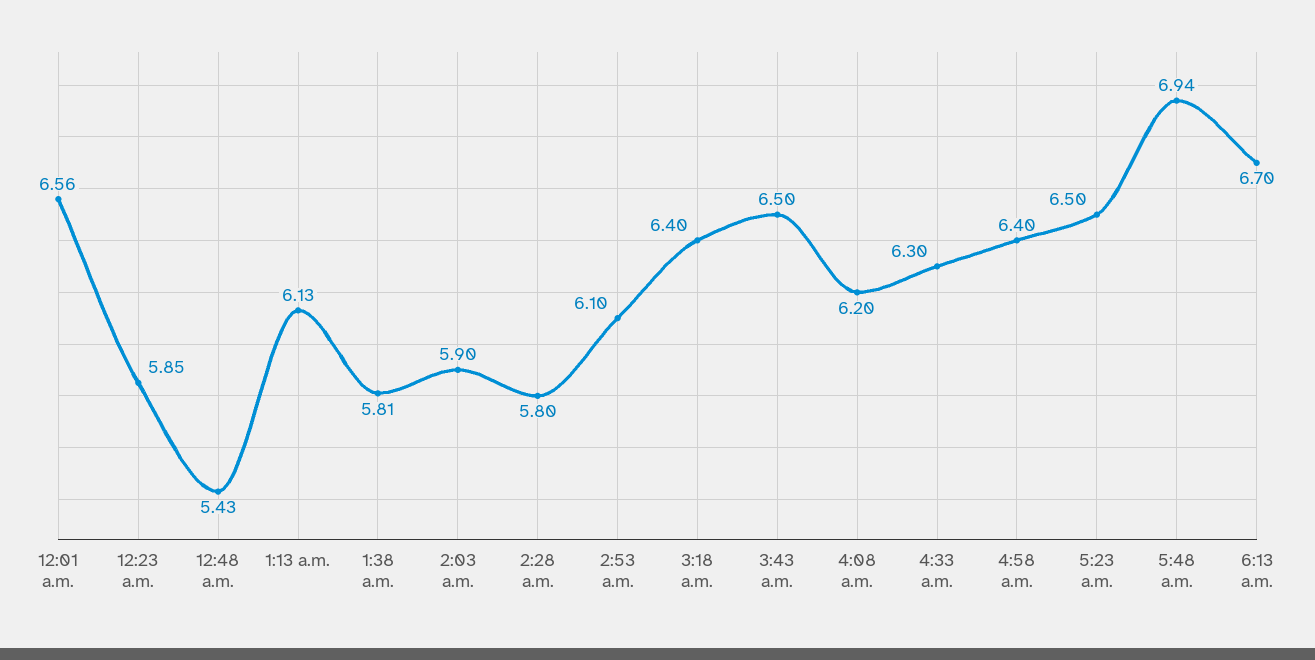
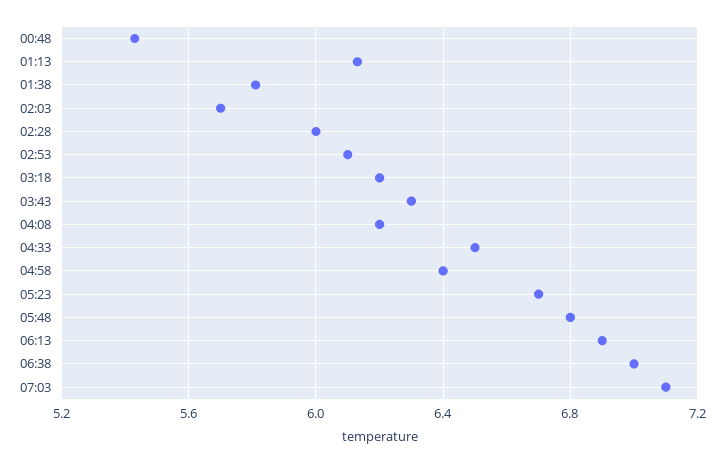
12:01 a.m.: 6.56 -> none
12:23 a.m.: 5.85 -> none
2:03 a.m.: 5.9 -> 5.7
2:28 a.m.: 5.8 -> 6
3:18 a.m.: 6.4 -> 6.2
3:43 a.m.: 6.5 -> 6.3
4:33 a.m.: 6.3 -> 6.5
5:23 a.m.: 6.5 -> 6.7
5:48 a.m.: 6.94 -> 6.8
6:13 a.m.: 6.7 -> 6.9
06:38: none -> 7
07:03: none -> 7.1

